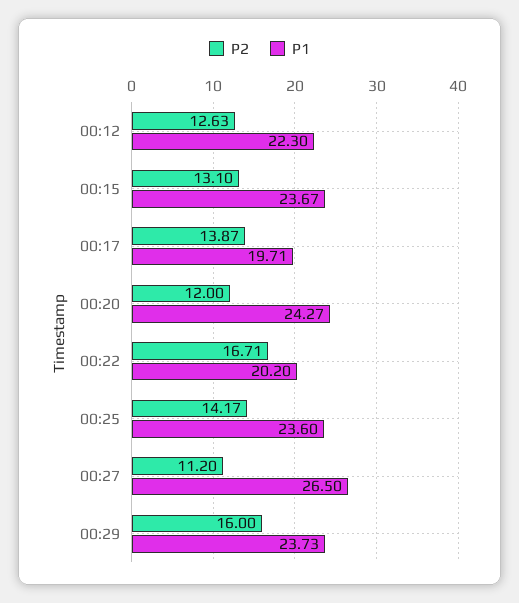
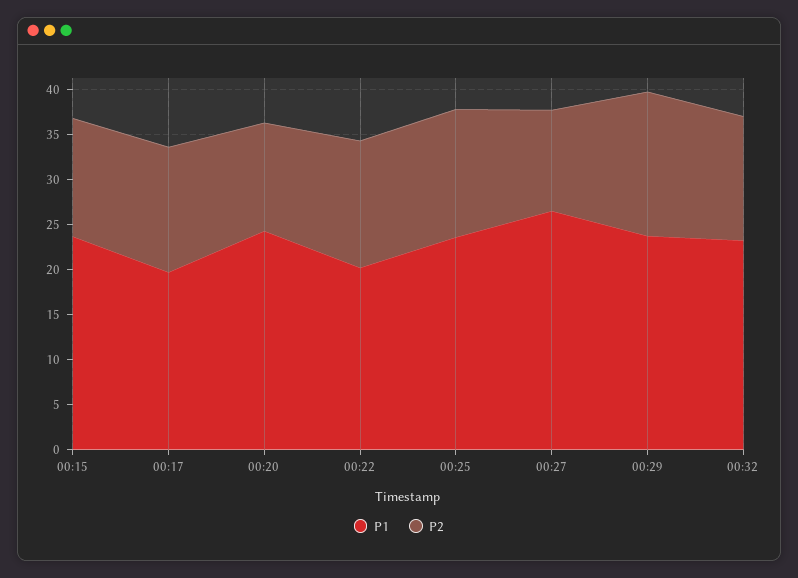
P2, 00:12: 12.63 -> none
P1, 00:12: 22.3 -> none
P2, 00:22: 16.71 -> 14
P1, 00:32: none -> 23
P2, 00:32: none -> 14

